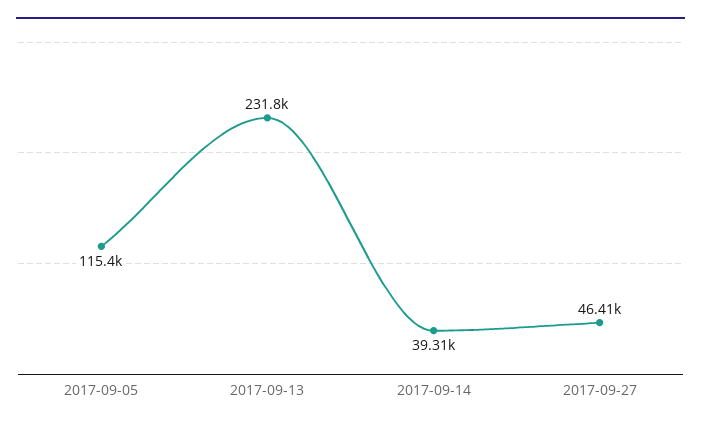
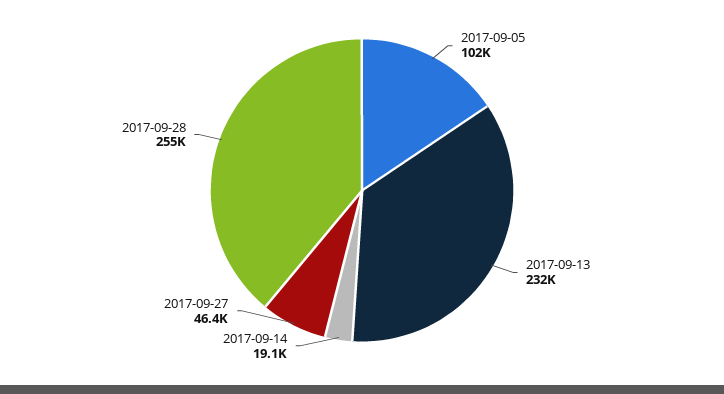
2017-09-05: 115400 -> 102000
2017-09-14: 39310 -> 19100
2017-09-28: none -> 255000

